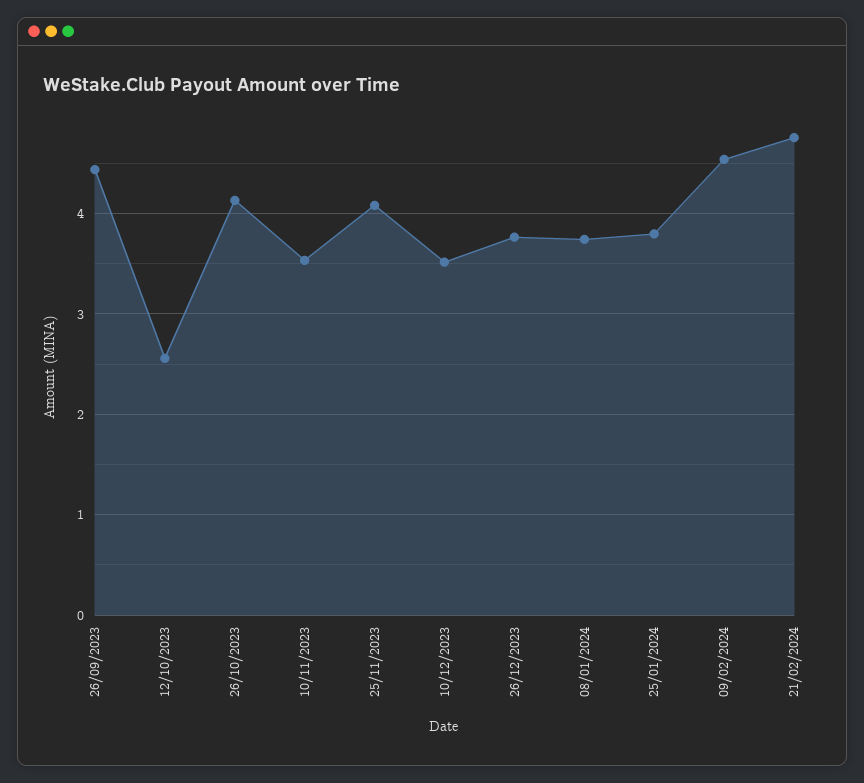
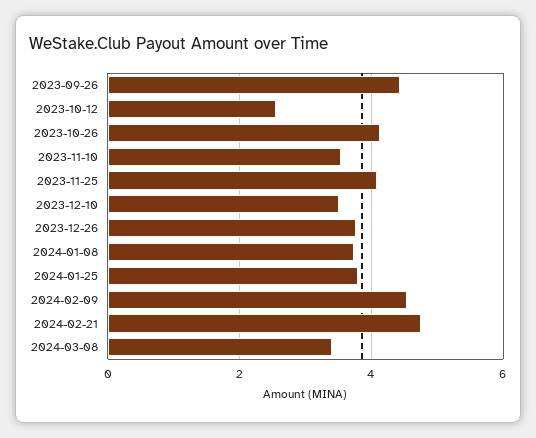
2024-03-08: none -> 3.4

